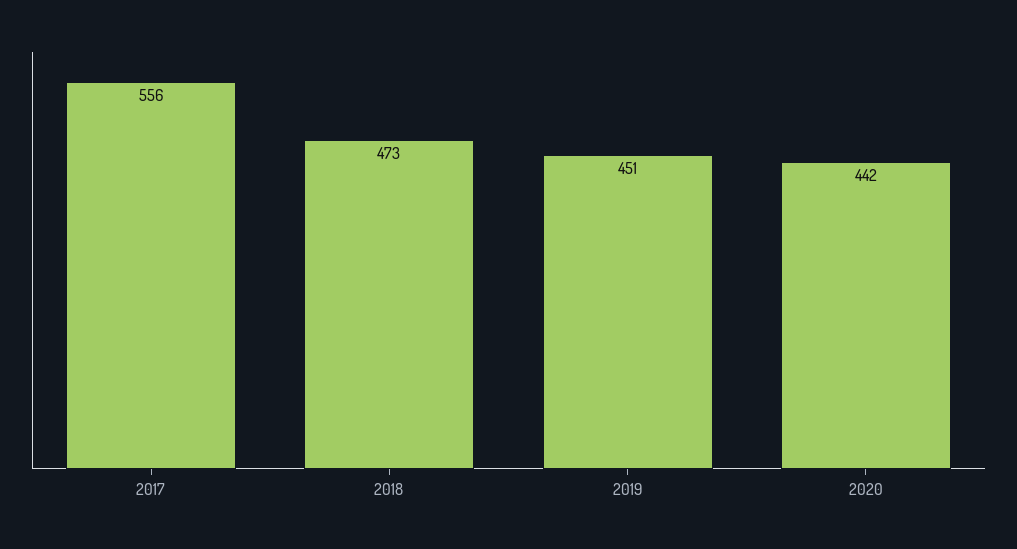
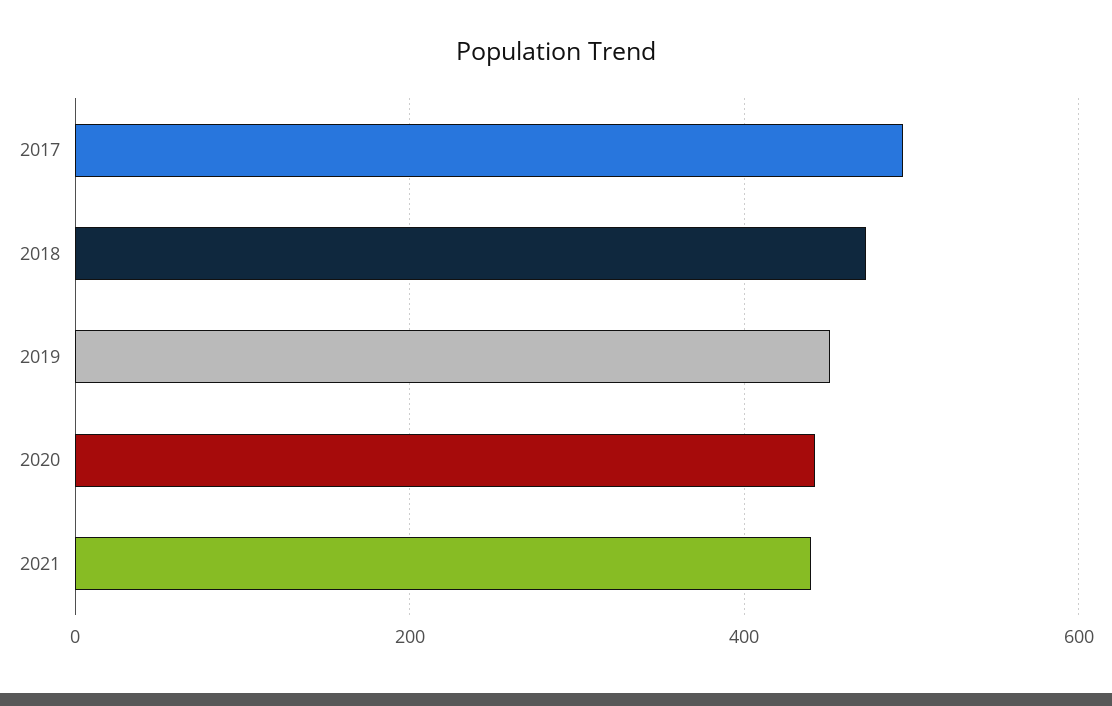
2017: 556 -> 500
2021: none -> 440

